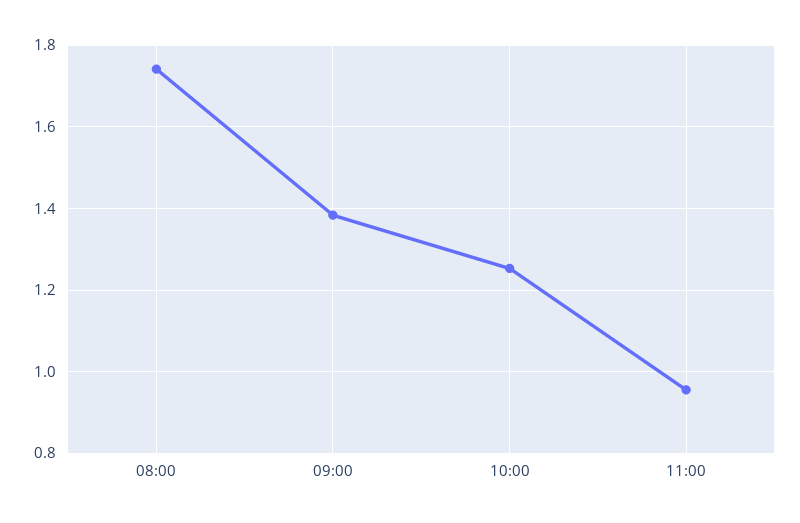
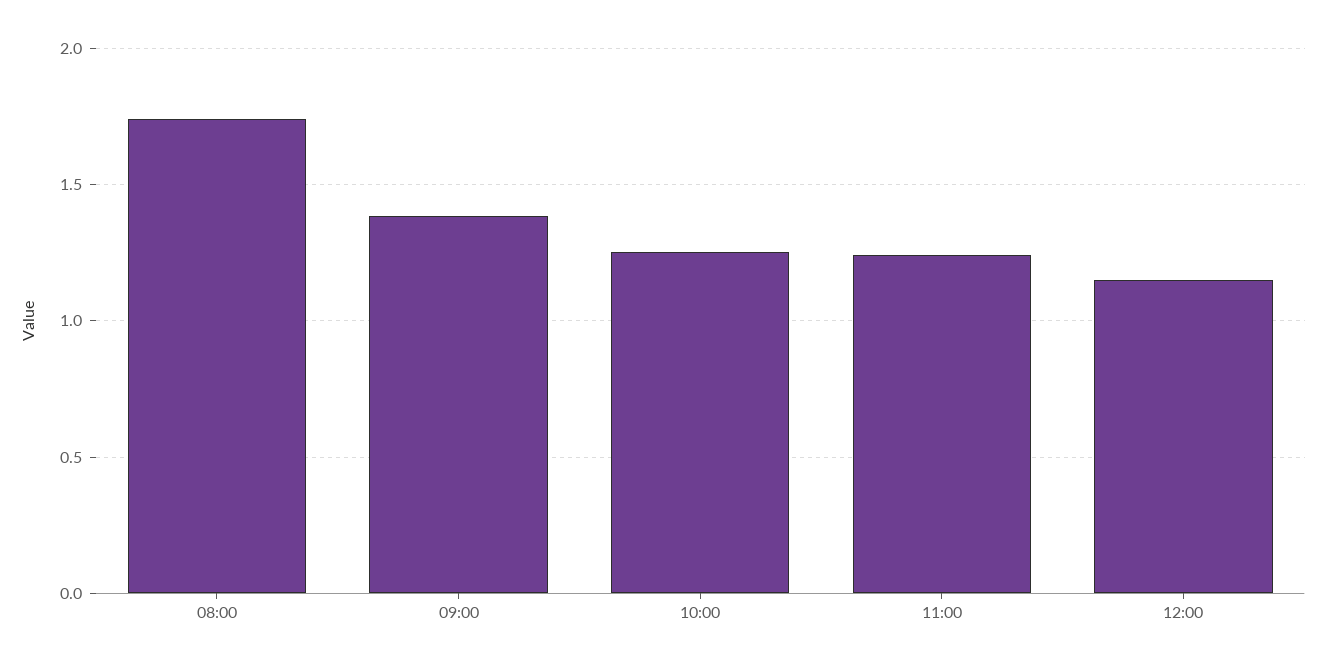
11:00: 0.96 -> 1.25
12:00: none -> 1.15

